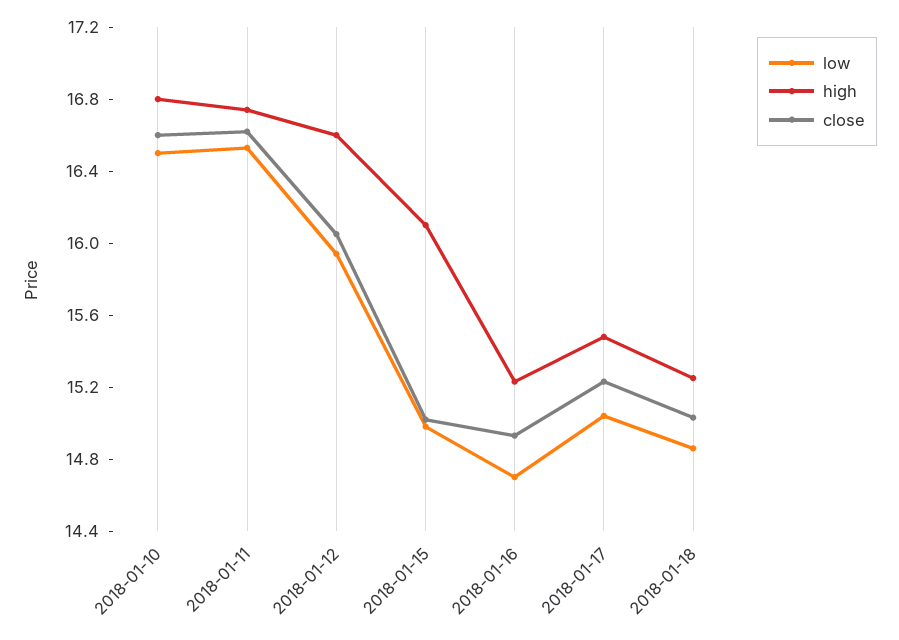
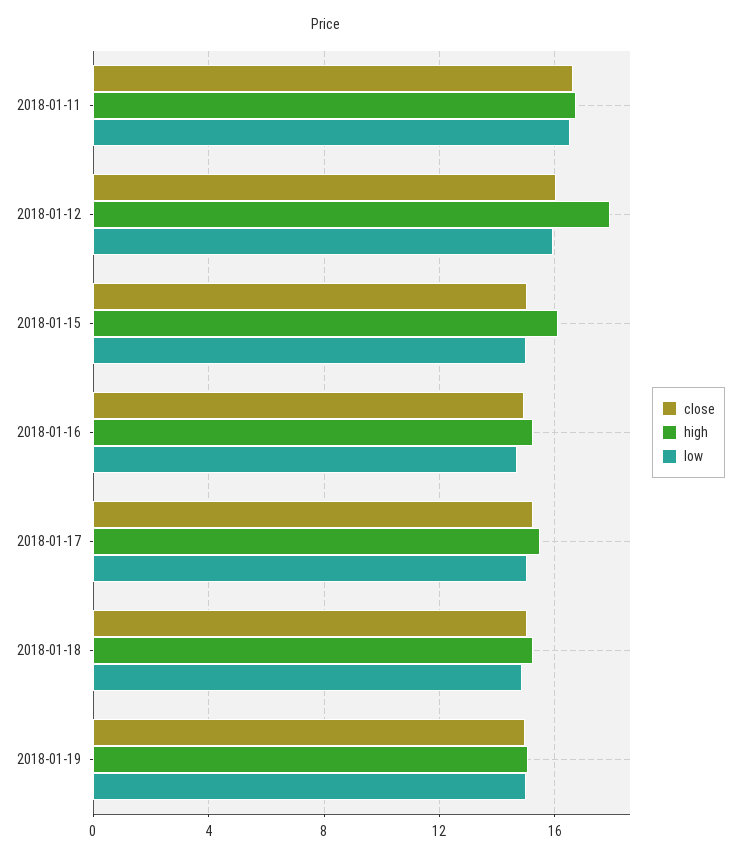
low, 2018-01-10: 16.5 -> none
high, 2018-01-10: 16.8 -> none
close, 2018-01-10: 16.6 -> none
high, 2018-01-12: 16.6 -> 18
close, 2018-01-19: none -> 15
high, 2018-01-19: none -> 15
low, 2018-01-19: none -> 15

